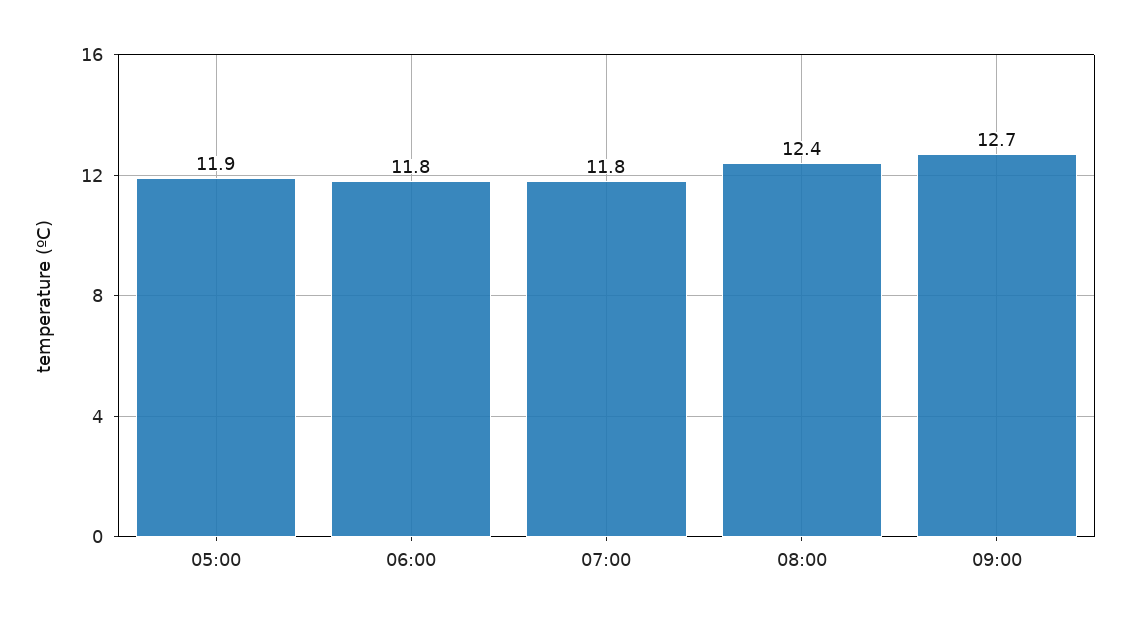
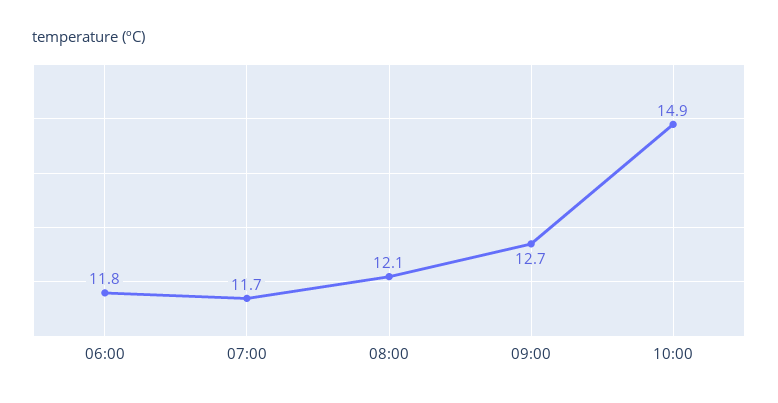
05:00: 11.9 -> none
07:00: 11.8 -> 11.7
08:00: 12.4 -> 12.1
10:00: none -> 14.9

